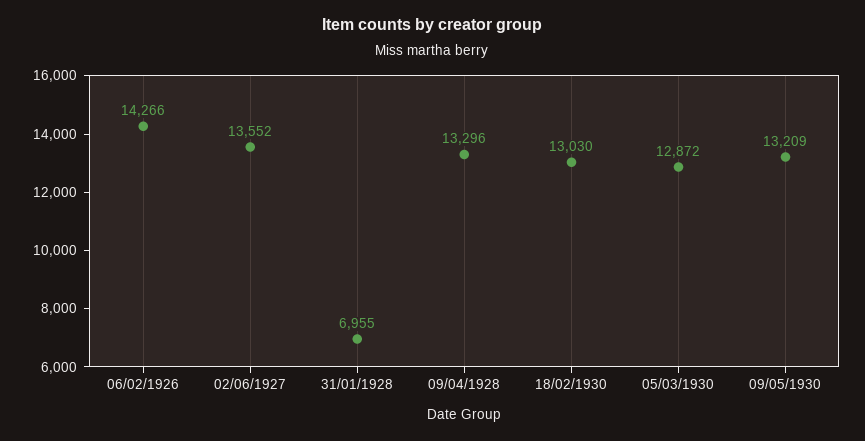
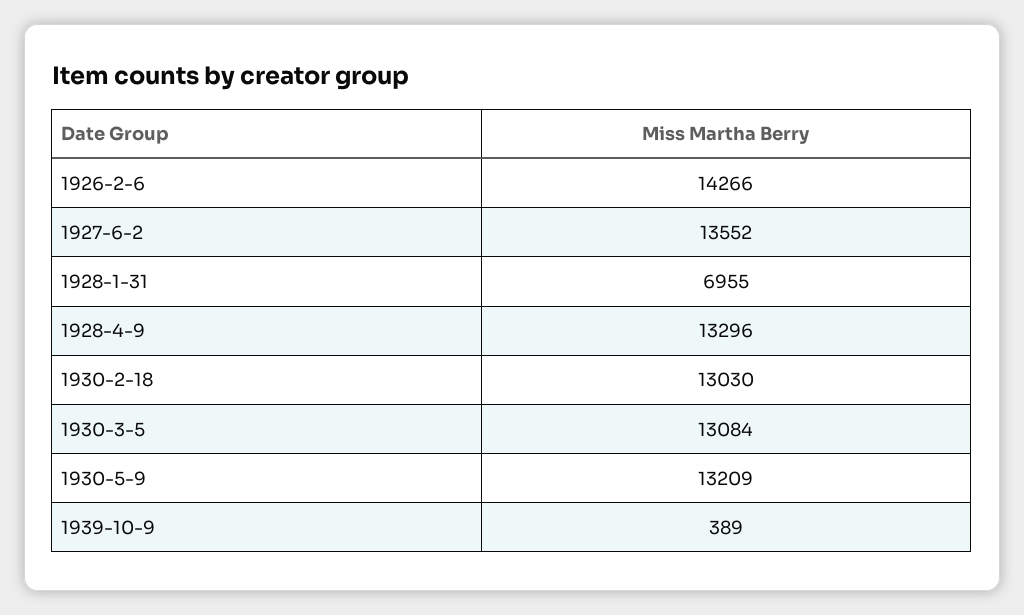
05/03/1930: 12872 -> 13084
1939-10-9: none -> 389

